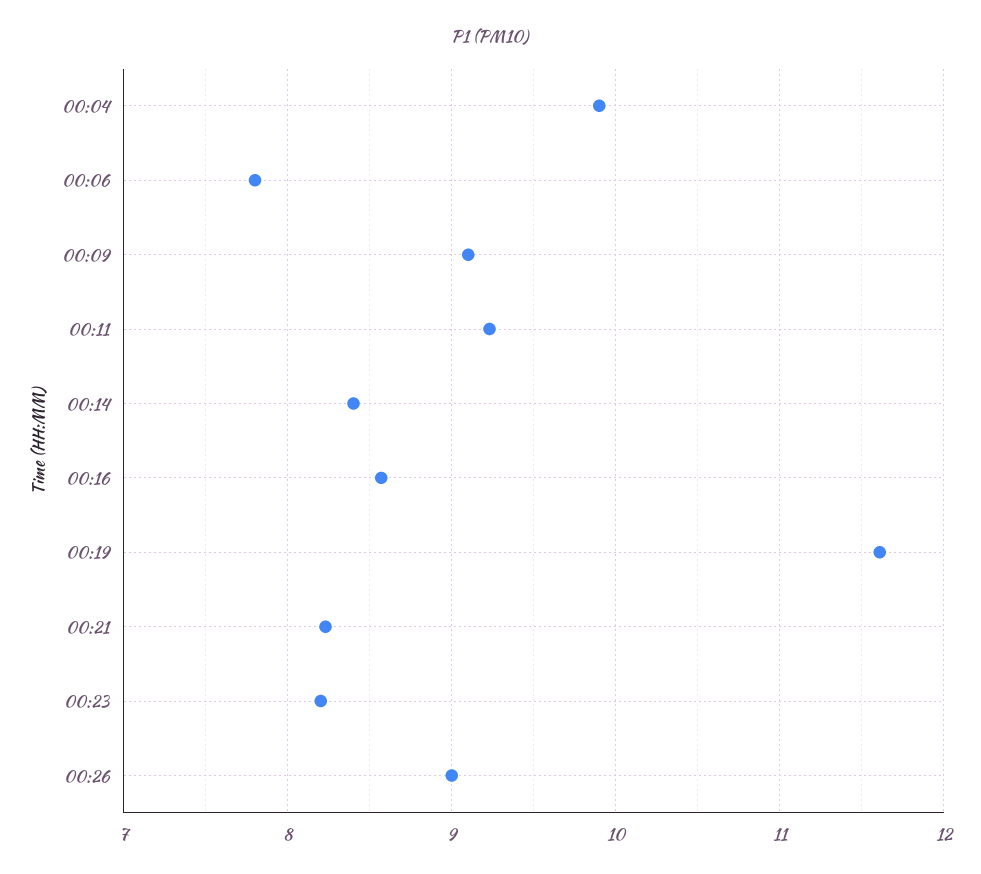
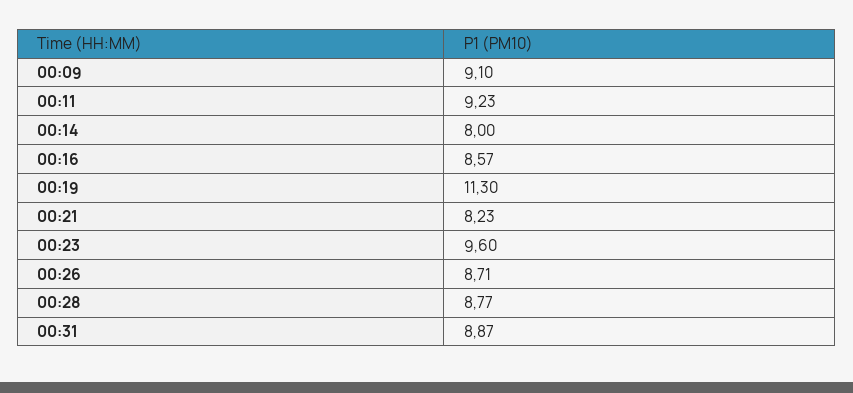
00:04: 9.9 -> none
00:06: 7.8 -> none
00:14: 8.4 -> 8
00:19: 11.6 -> 11.3
00:23: 8.2 -> 9.6
00:26: 9 -> 8.71
00:28: none -> 8.77
00:31: none -> 8.87

